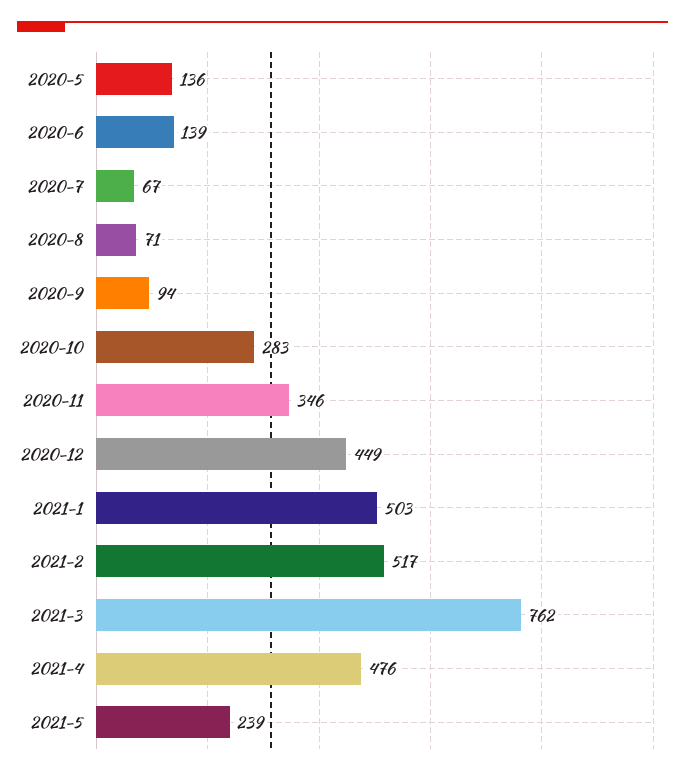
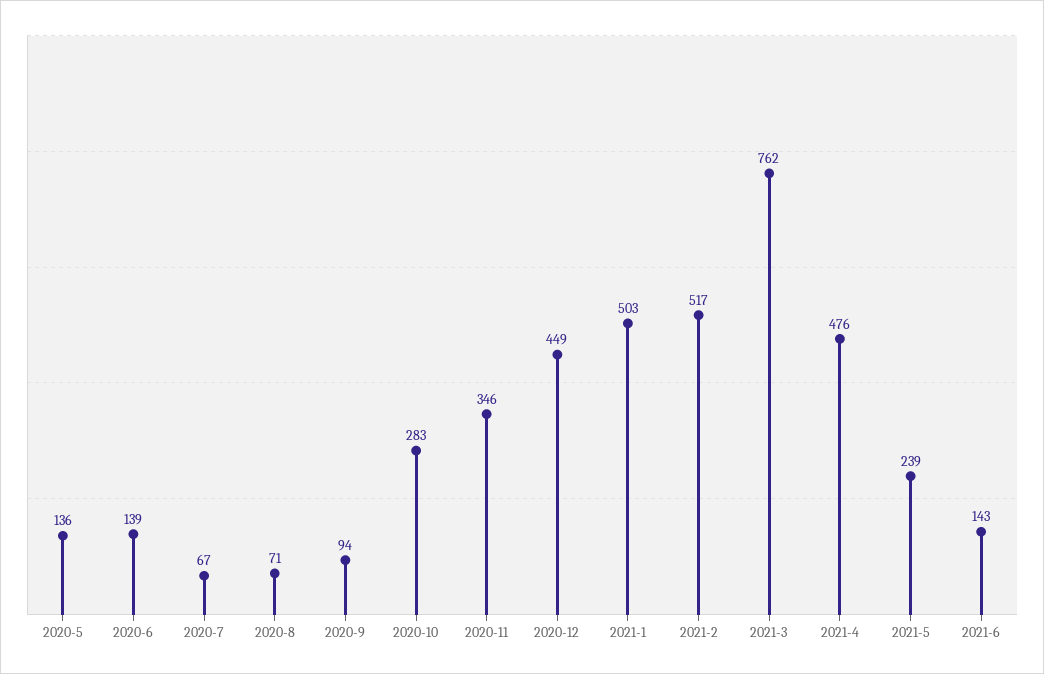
2021-6: none -> 143

